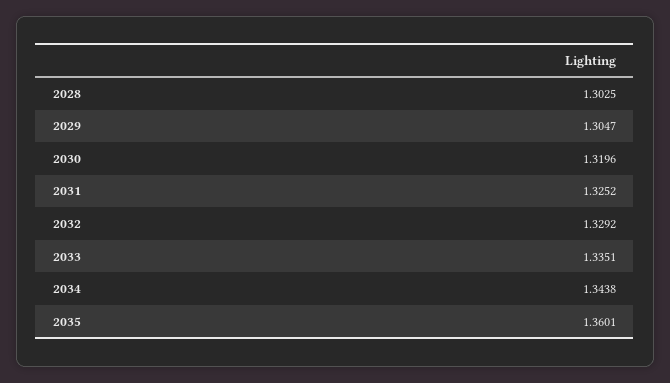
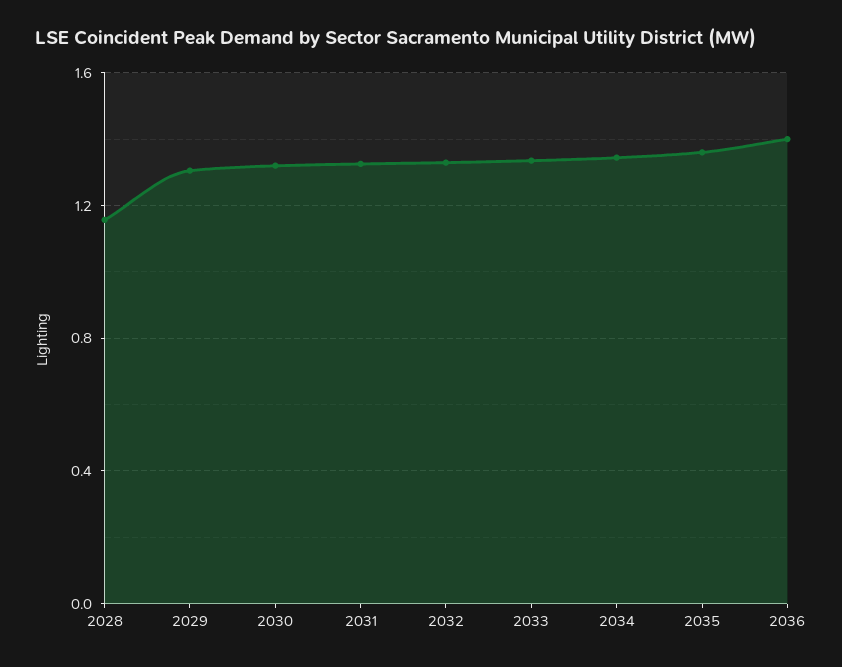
2028: 1.3025 -> 1.15
2036: none -> 1.4

